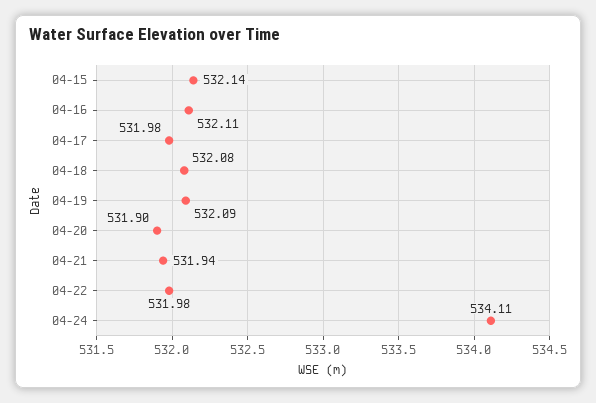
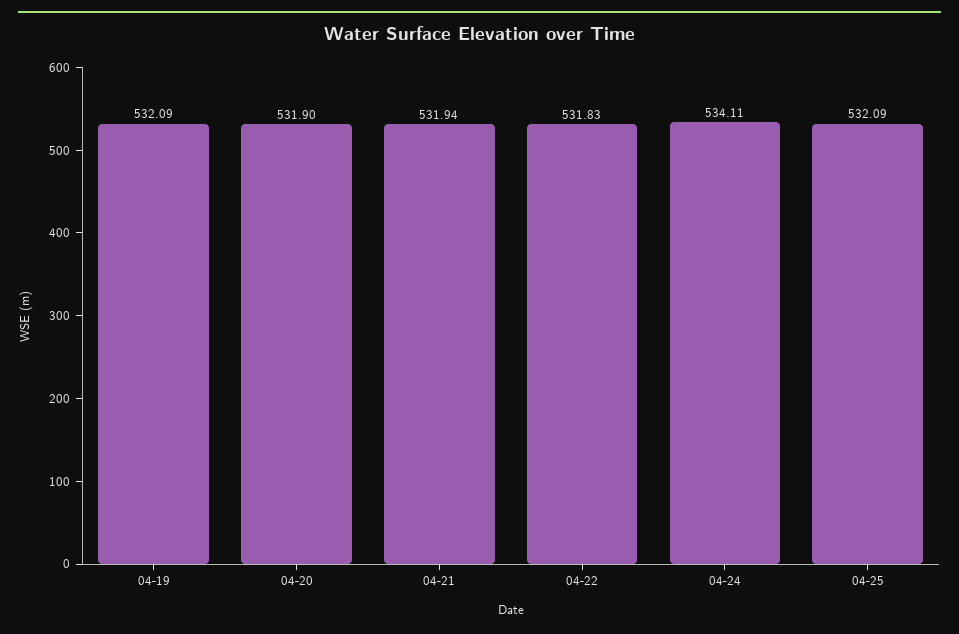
04-15: 532.14 -> none
04-16: 532.11 -> none
04-17: 531.98 -> none
04-18: 532.08 -> none
04-22: 531.98 -> 531.83
04-25: none -> 532.09

